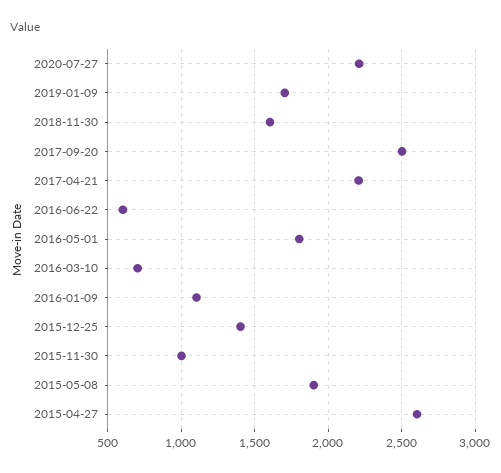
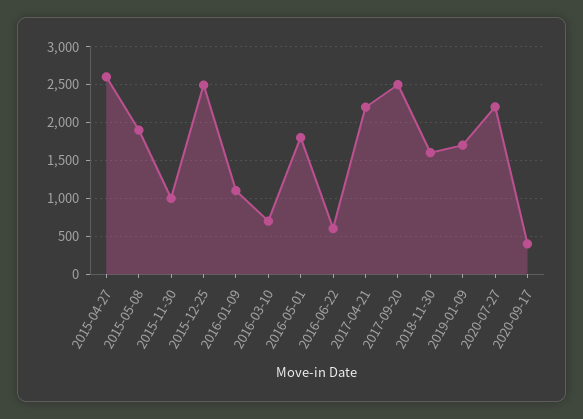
2015-12-25: 1400 -> 2500
2020-09-17: none -> 400

